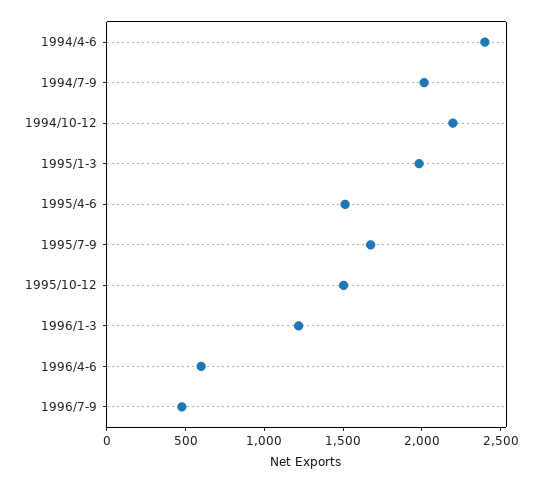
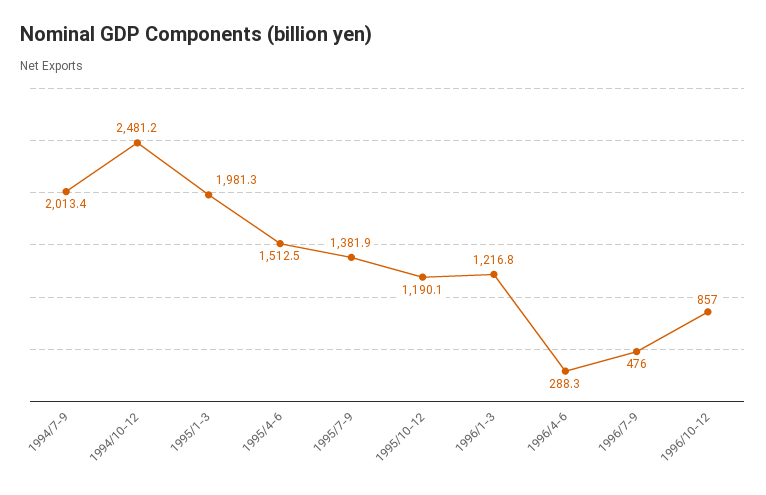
1994/4-6: 2400 -> none
1994/10-12: 2200 -> 2481.2
1995/7-9: 1700 -> 1381.9
1995/10-12: 1500 -> 1190.1
1996/4-6: 600 -> 288.3
1996/10-12: none -> 857

